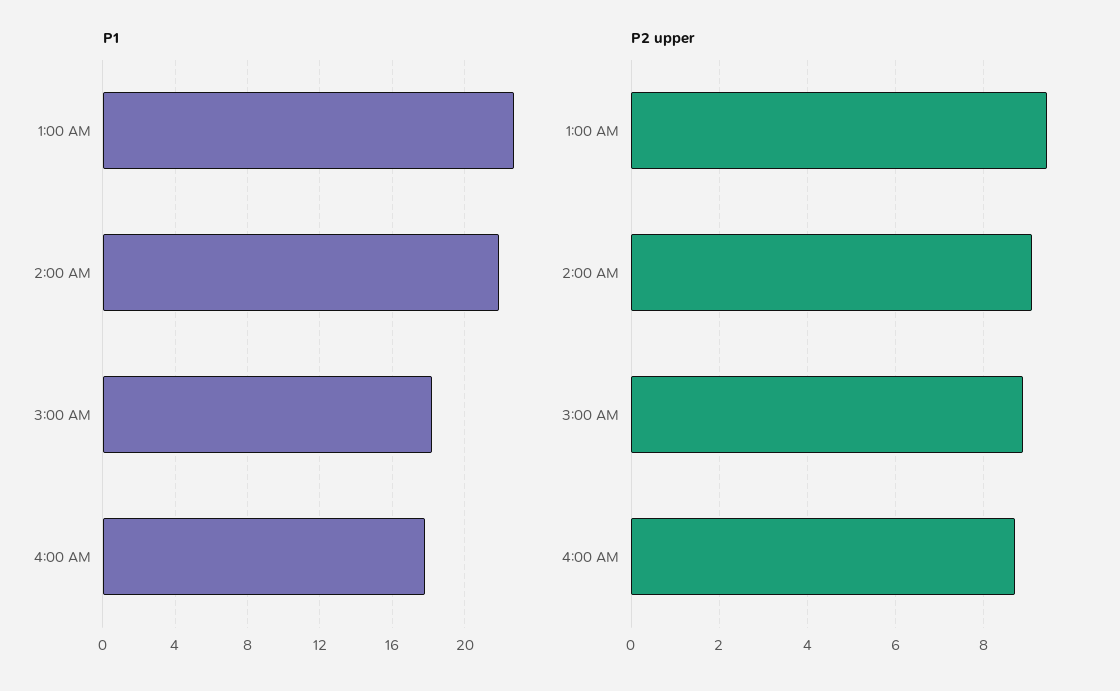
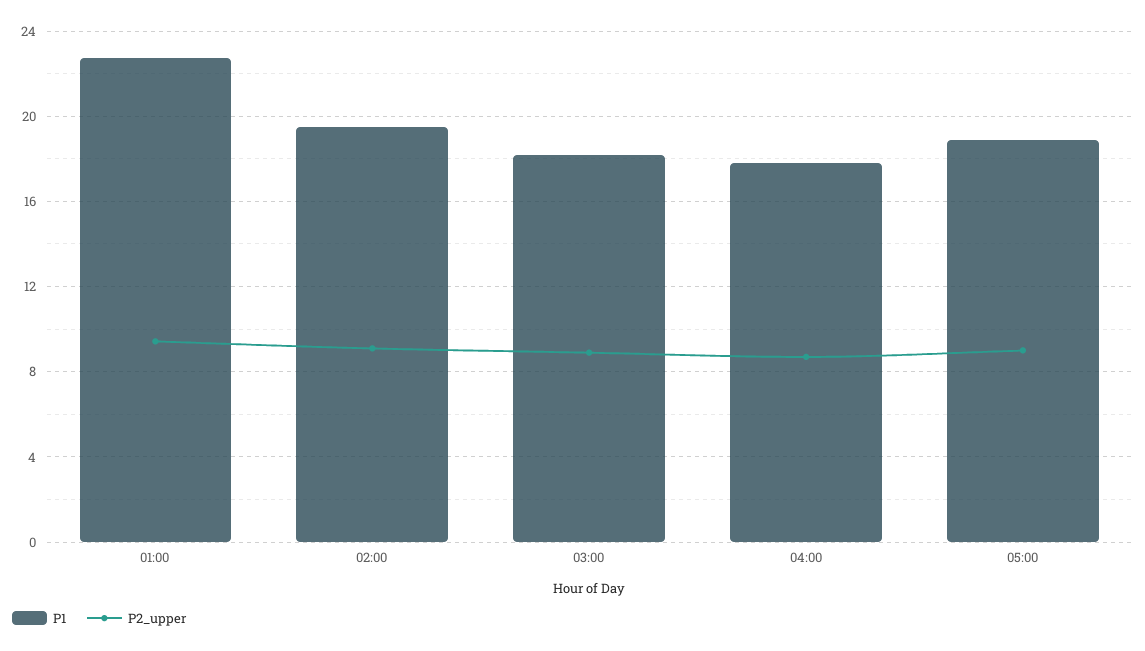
P1, 2:00 AM: 22 -> 19.5
P1, 05:00: none -> 19
P2 upper, 05:00: none -> 9

